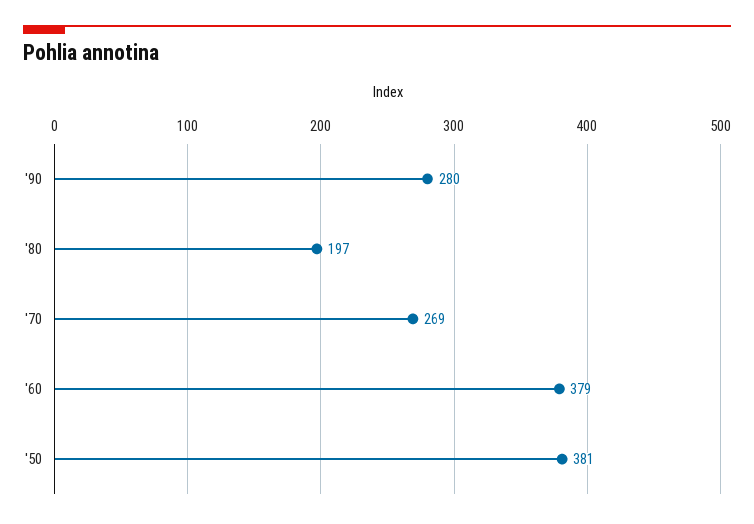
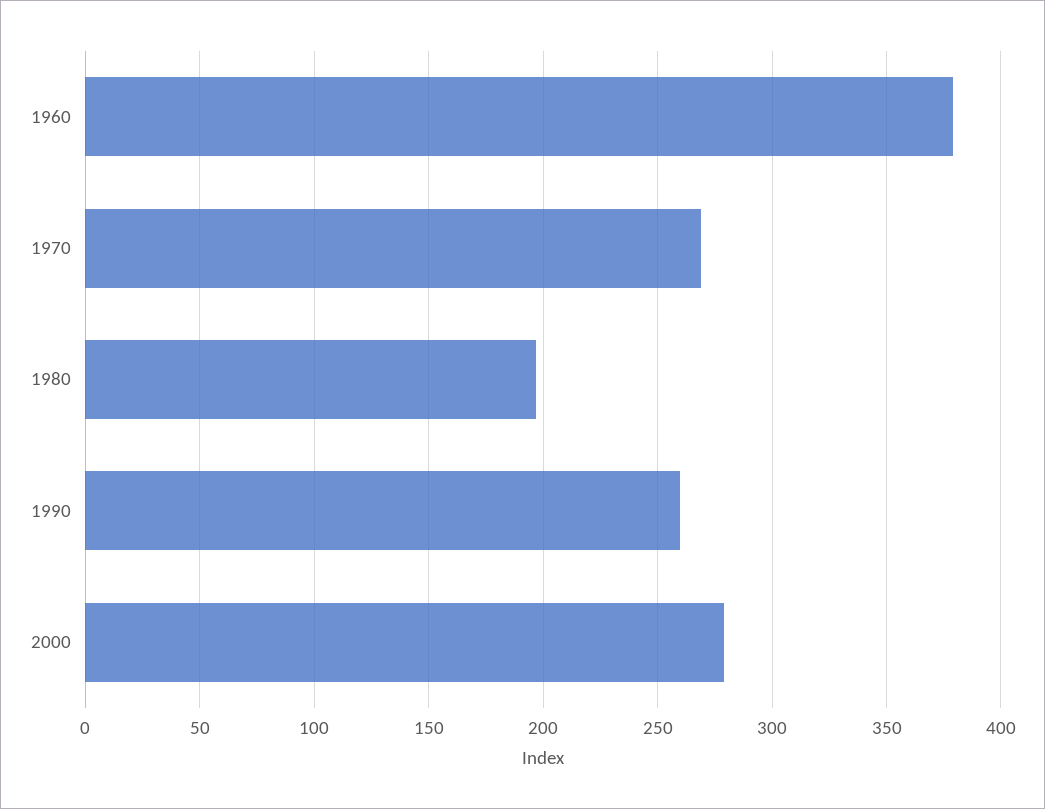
'90: 280 -> 260
'50: 381 -> none
2000: none -> 280

